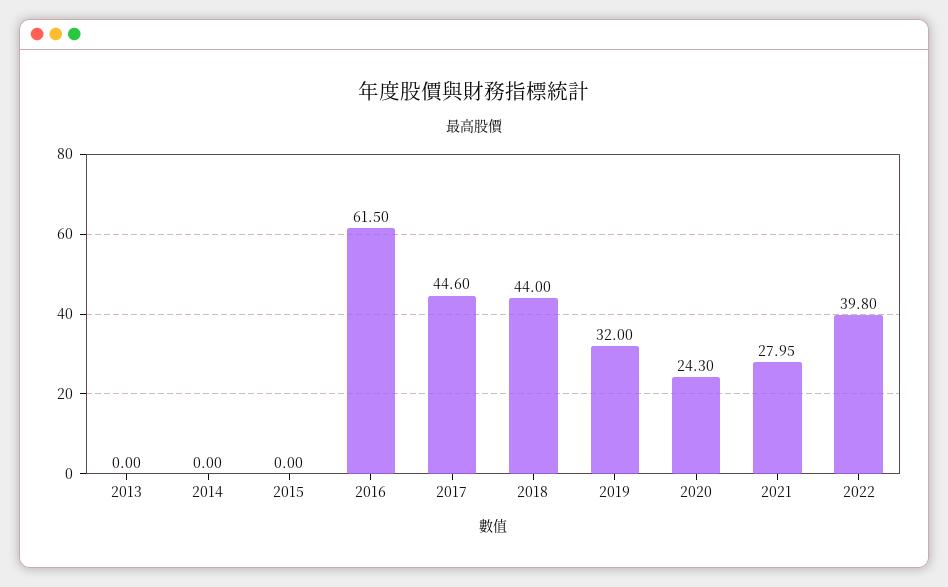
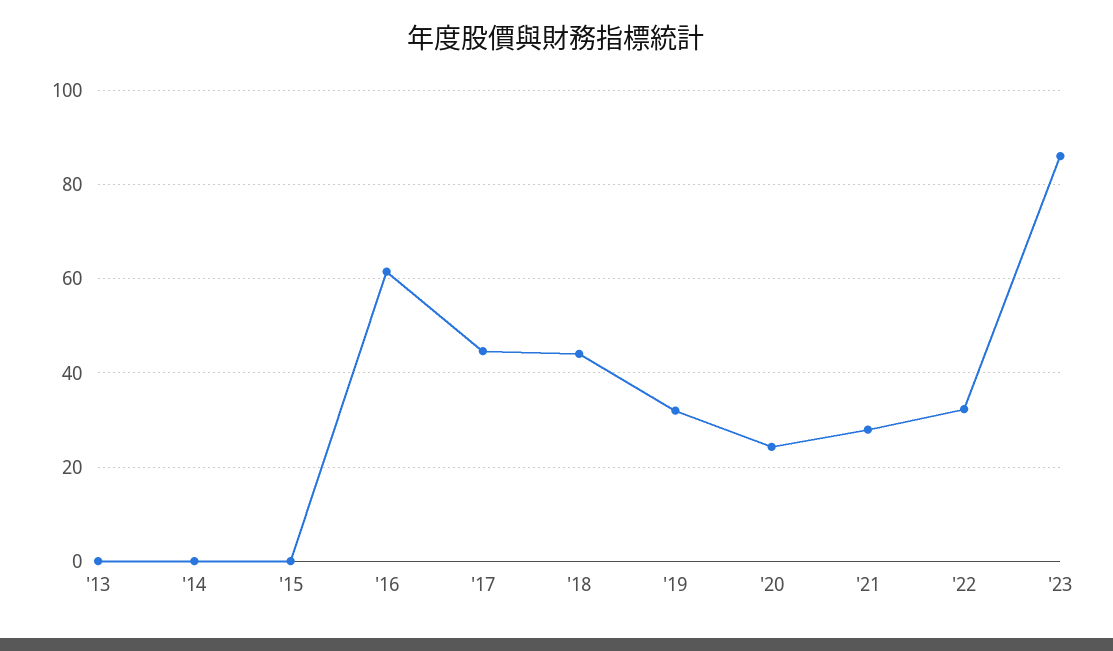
2022: 39.8 -> 32
'23: none -> 86

